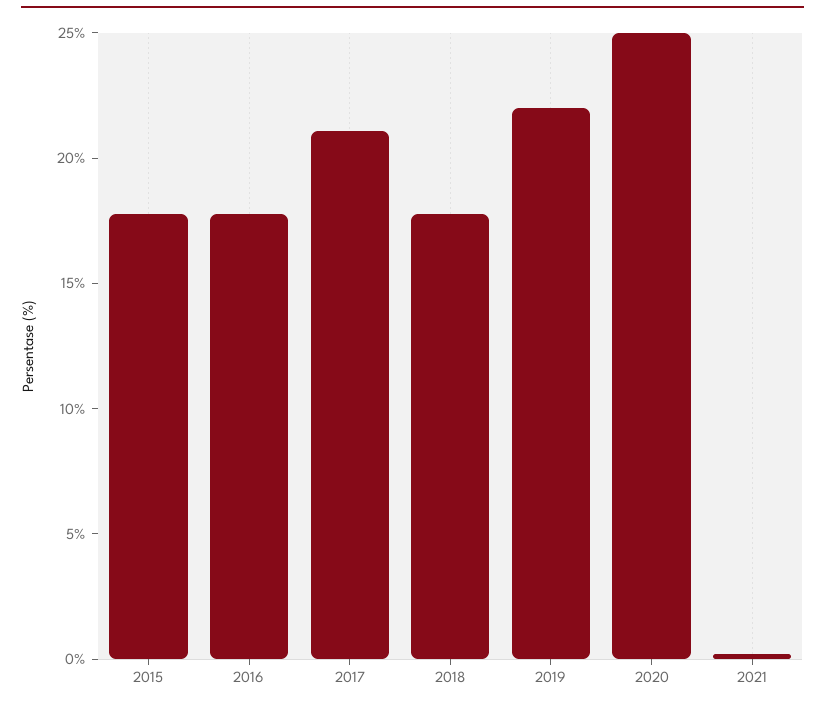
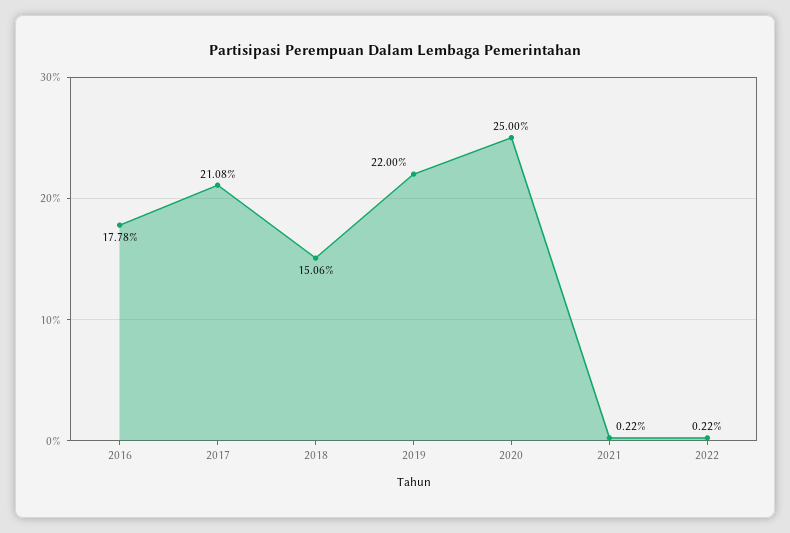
2015: 18 -> none
2018: 18 -> 15.06
2022: none -> 0.22

